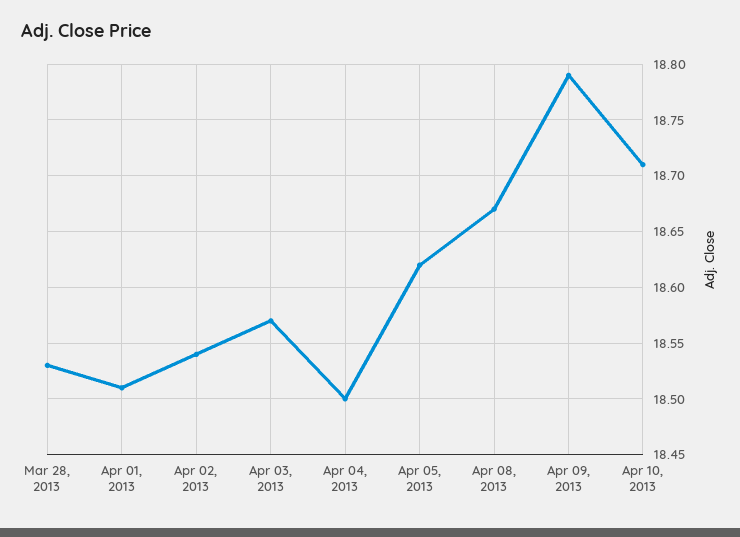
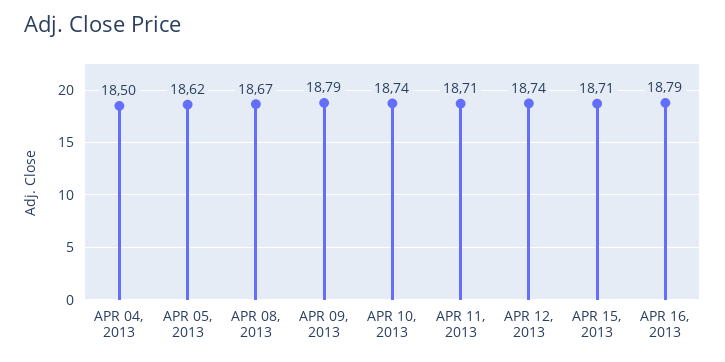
Mar 28, 2013: 18.53 -> none
Apr 01, 2013: 18.51 -> none
Apr 02, 2013: 18.54 -> none
Apr 03, 2013: 18.57 -> none
Apr 10, 2013: 18.71 -> 18.74
APR 11, 2013: none -> 18.71
APR 12, 2013: none -> 18.74
APR 15, 2013: none -> 18.71
APR 16, 2013: none -> 18.79

